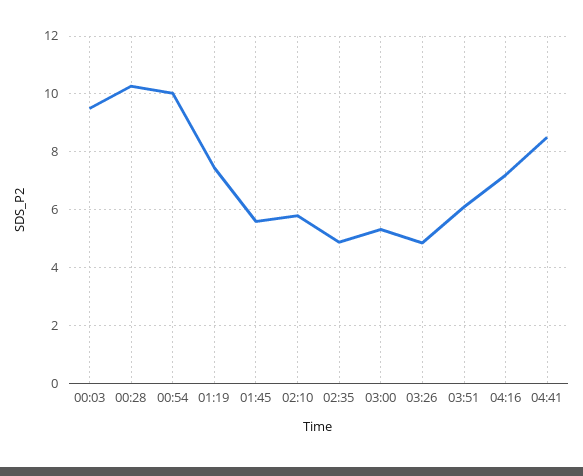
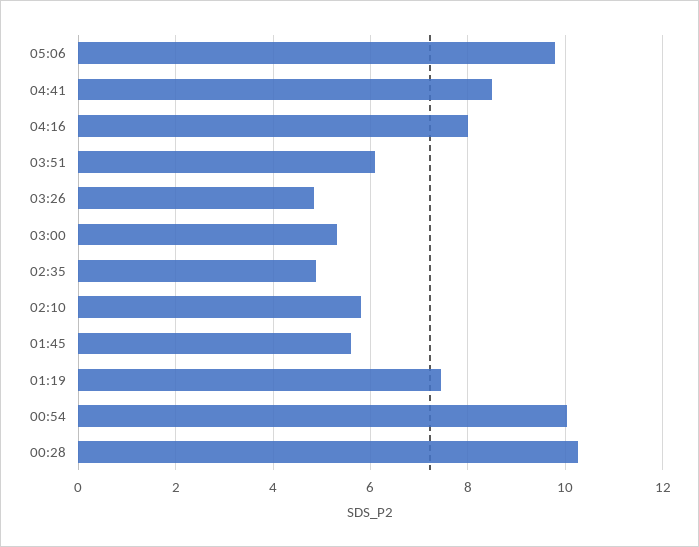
00:03: 9.5 -> none
04:16: 7.25 -> 8
05:06: none -> 9.8

